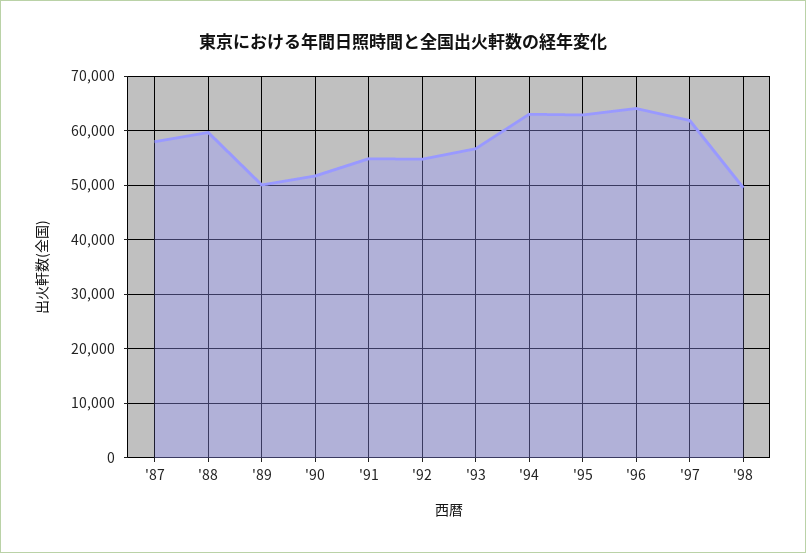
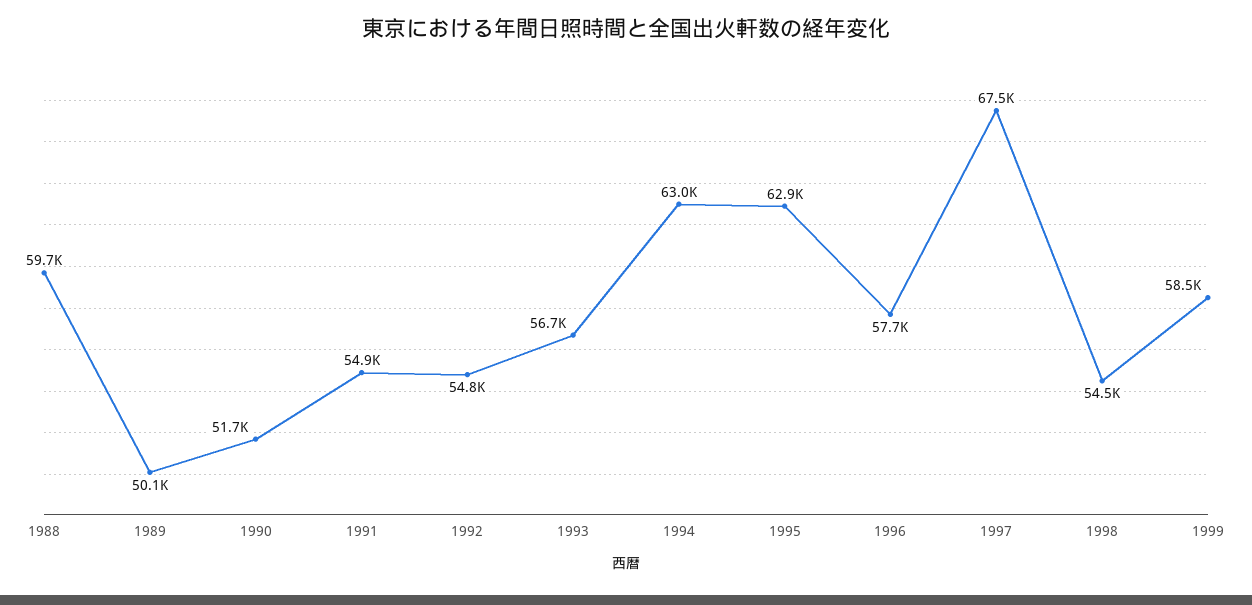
'87: 58000 -> none
'96: 64000 -> 57700
'97: 62000 -> 67500
'98: 50000 -> 54500
1999: none -> 58500

